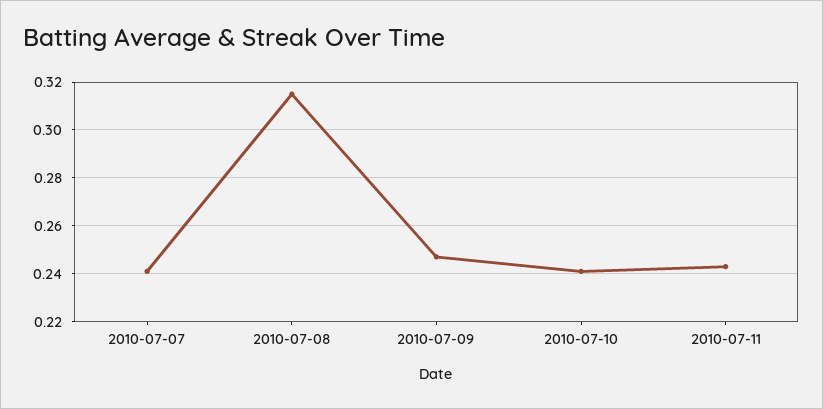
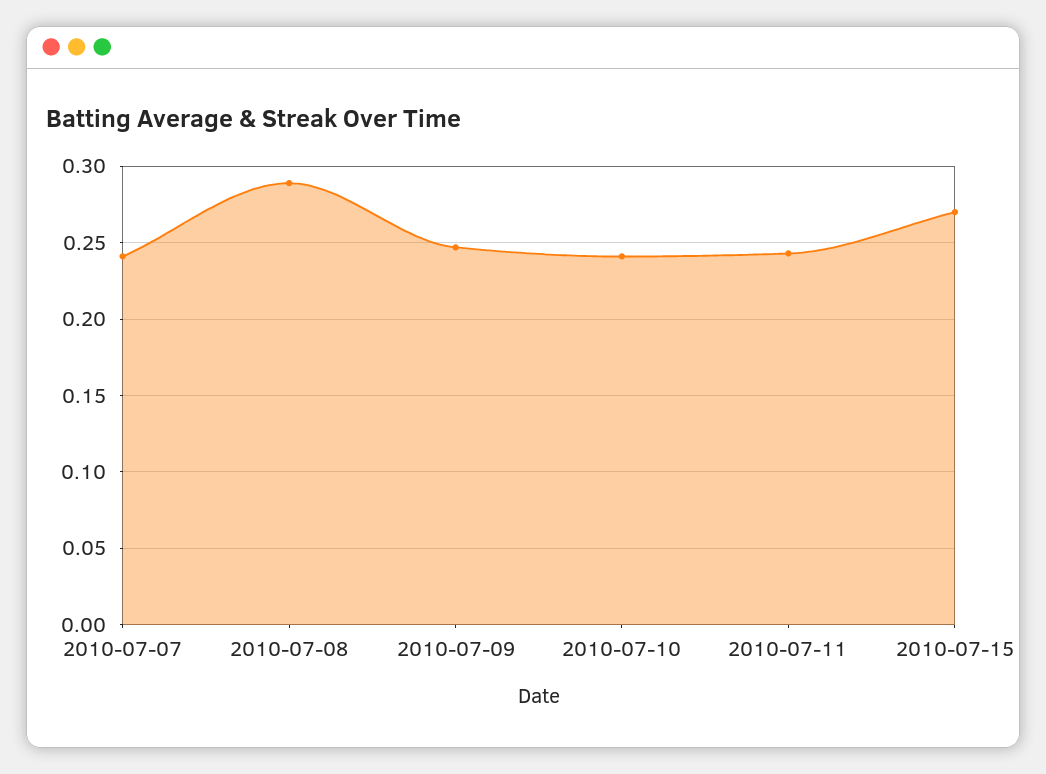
2010-07-08: 0.315 -> 0.29
2010-07-15: none -> 0.27

